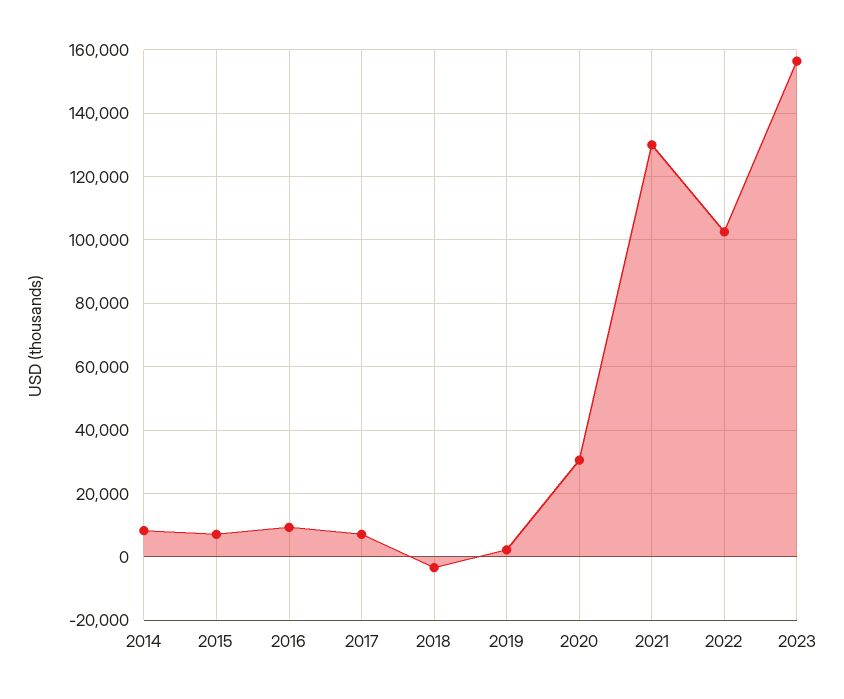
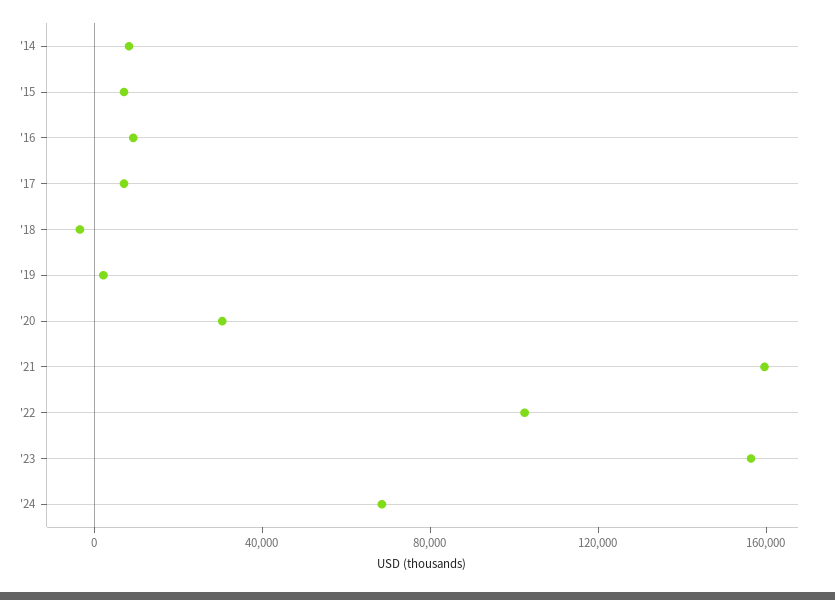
2021: 130000 -> 160000
'24: none -> 70000

